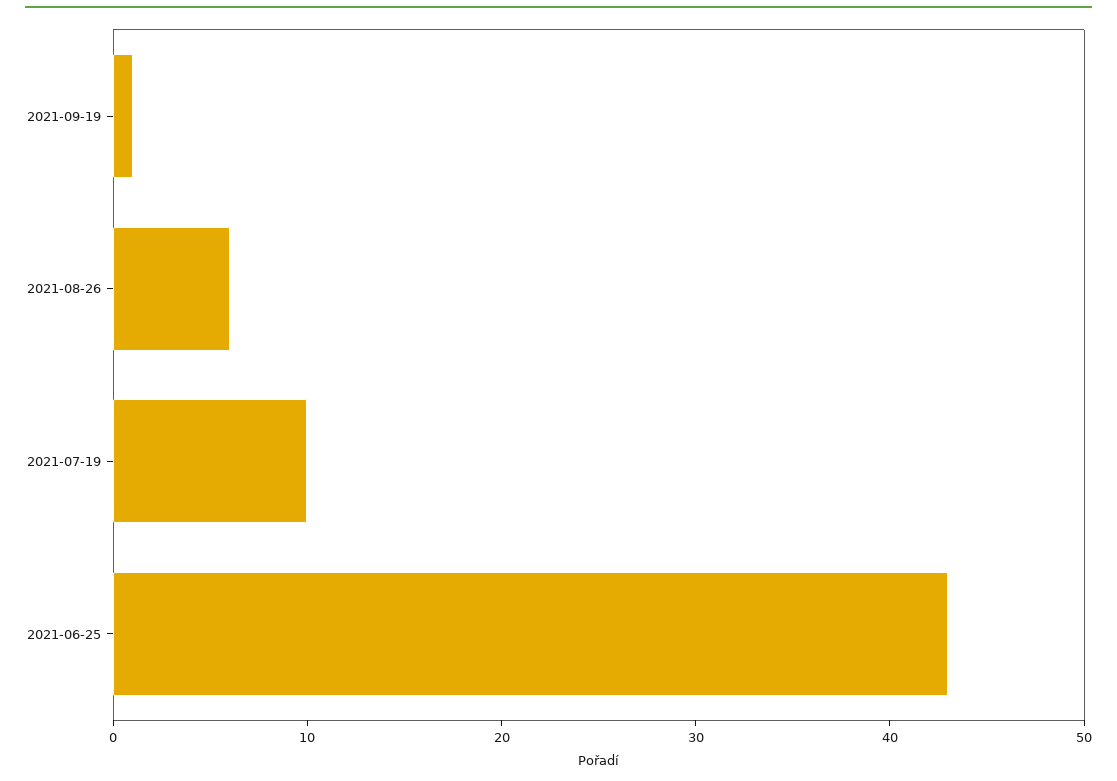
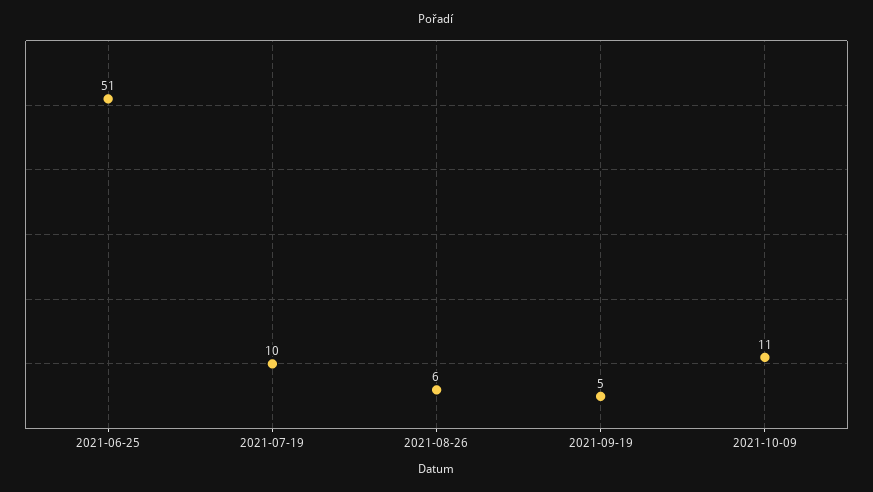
2021-09-19: 1 -> 5
2021-06-25: 43 -> 51
2021-10-09: none -> 11

